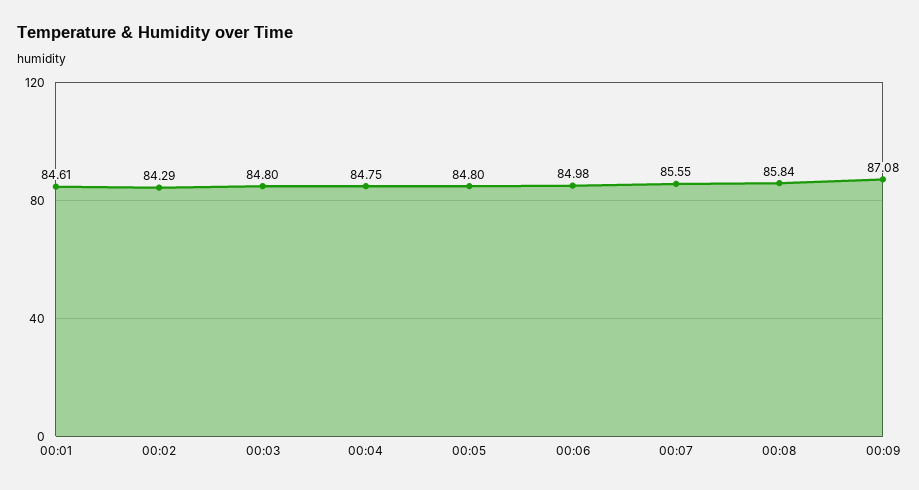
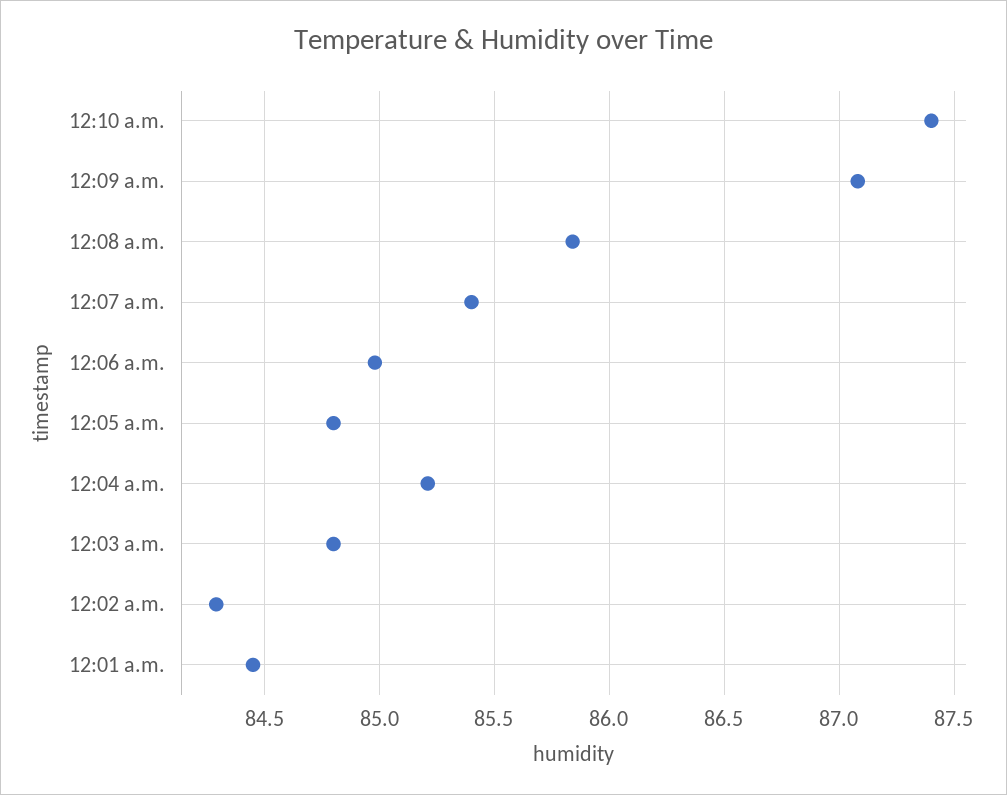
00:01: 84.61 -> 84.45
00:04: 84.75 -> 85.2
00:07: 85.55 -> 85.4
12:10 a.m.: none -> 87.4

